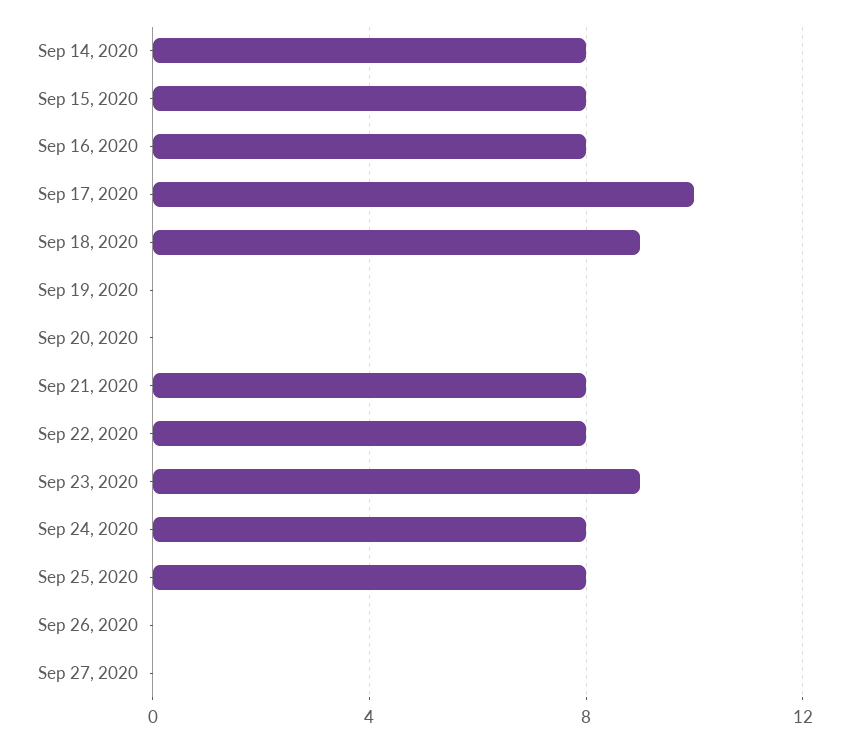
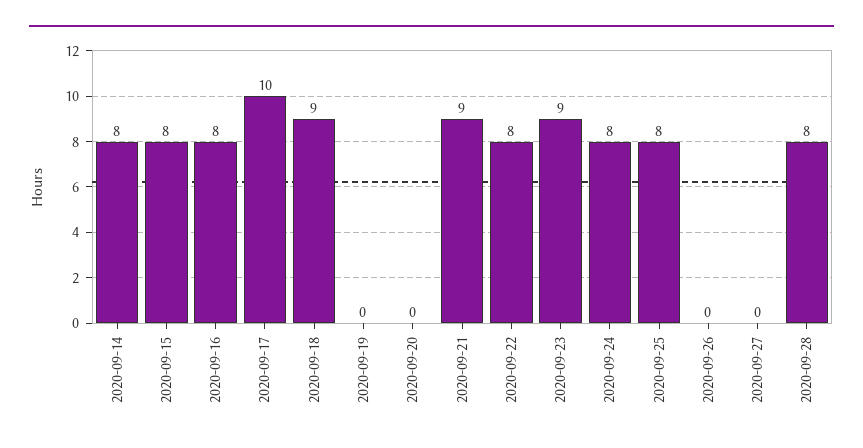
Sep 21, 2020: 8 -> 9
2020-09-28: none -> 8

